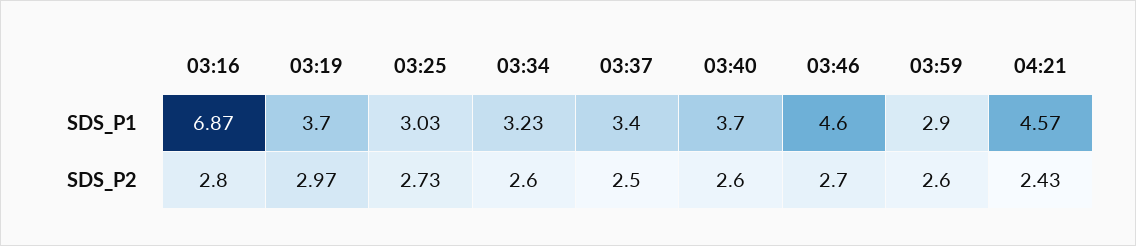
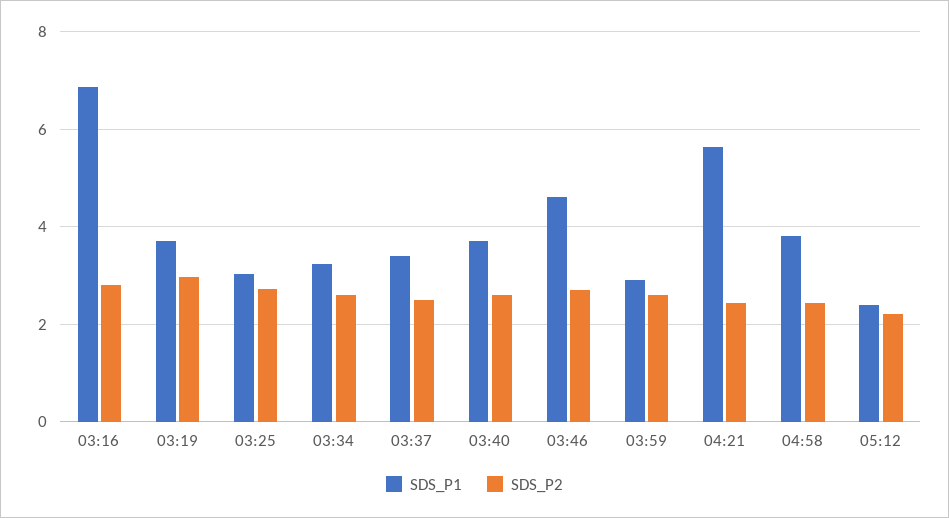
SDS_P1, 04:21: 4.57 -> 5.6
SDS_P1, 04:58: none -> 3.8
SDS_P2, 04:58: none -> 2.4
SDS_P1, 05:12: none -> 2.4
SDS_P2, 05:12: none -> 2.2

